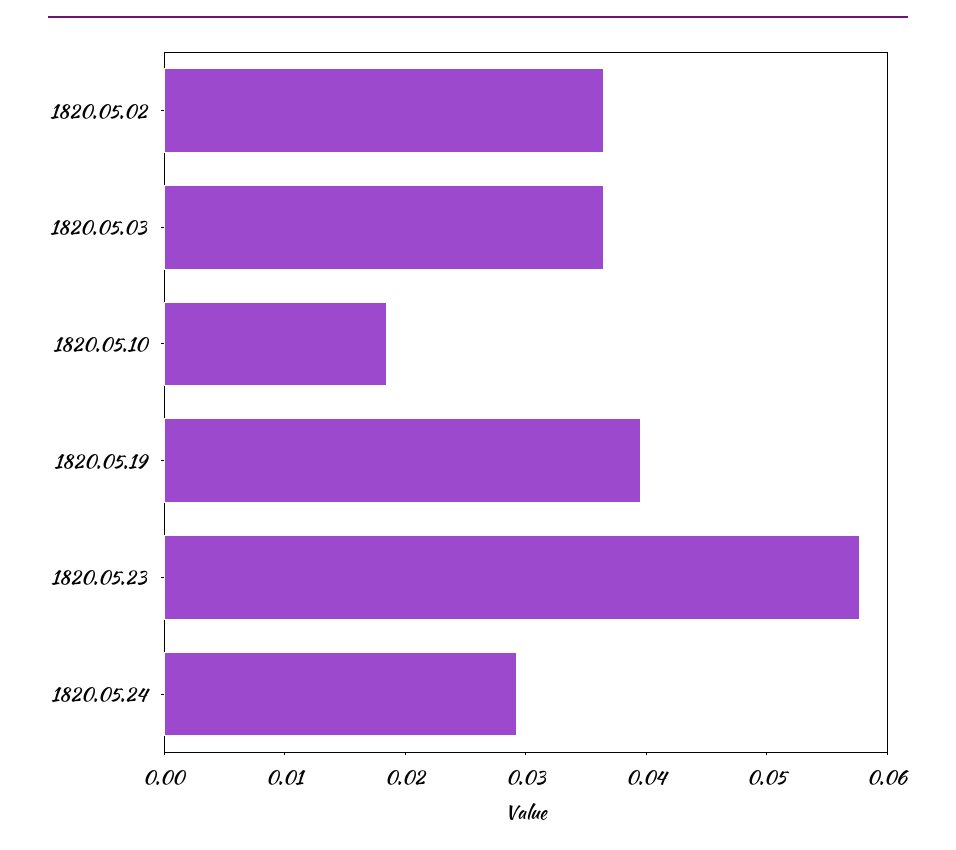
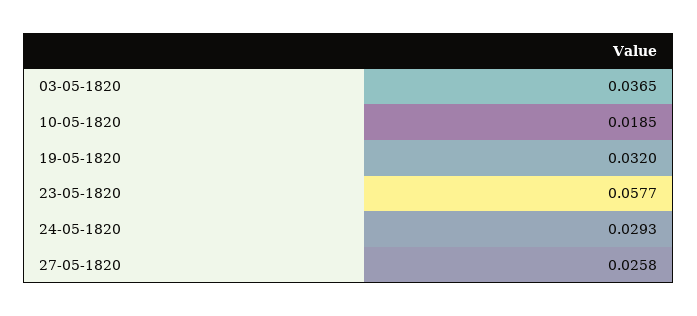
1820.05.02: 0.036 -> none
1820.05.19: 0.04 -> 0.032
27-05-1820: none -> 0.0258

